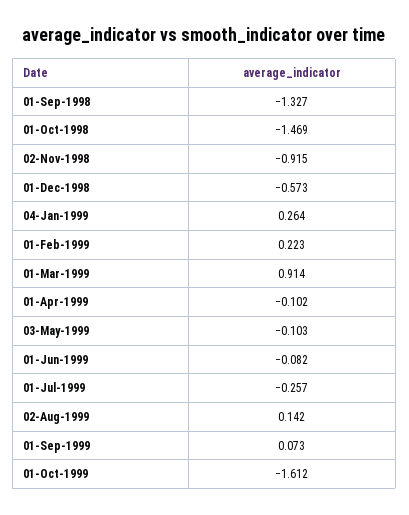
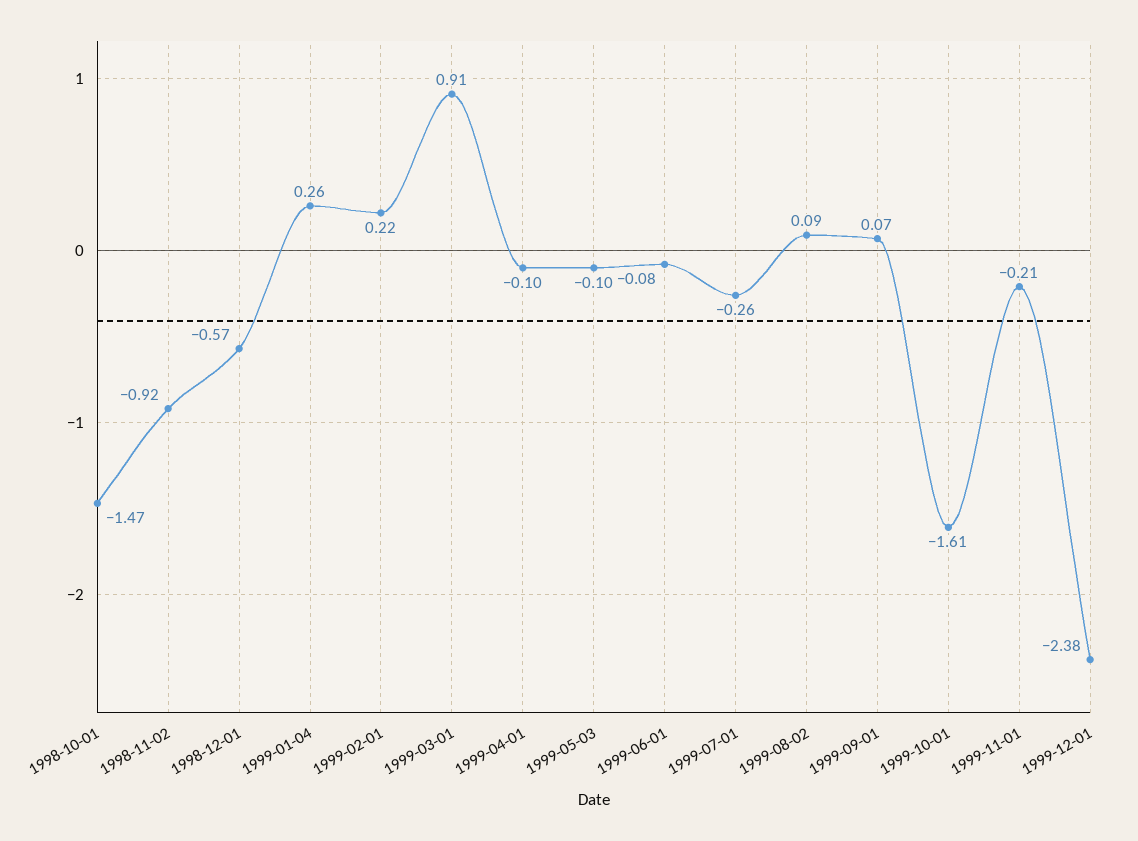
01-Sep-1998: -1.327 -> none
02-Aug-1999: 0.142 -> 0.09
1999-11-01: none -> -0.21
1999-12-01: none -> -2.38

